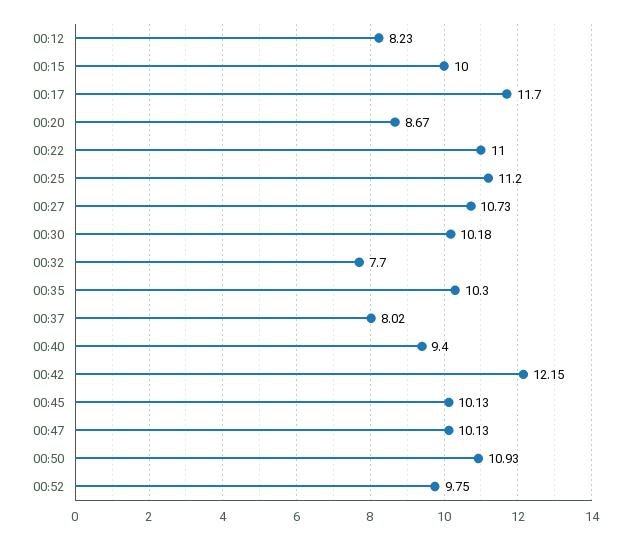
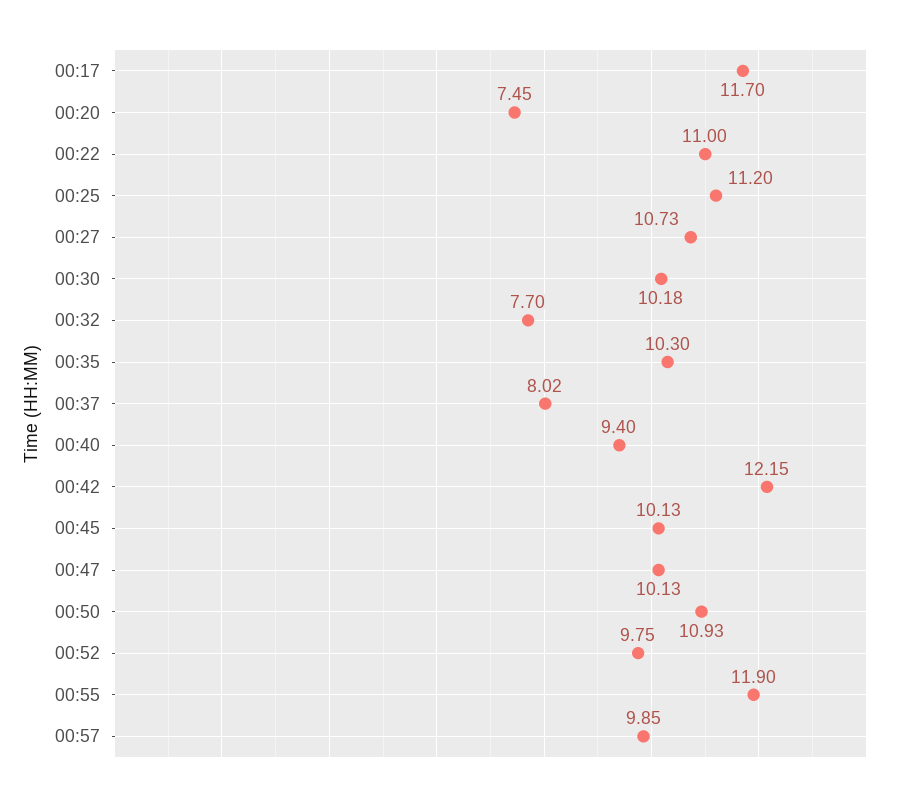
00:12: 8.23 -> none
00:15: 10 -> none
00:20: 8.67 -> 7.45
00:55: none -> 11.9
00:57: none -> 9.85

